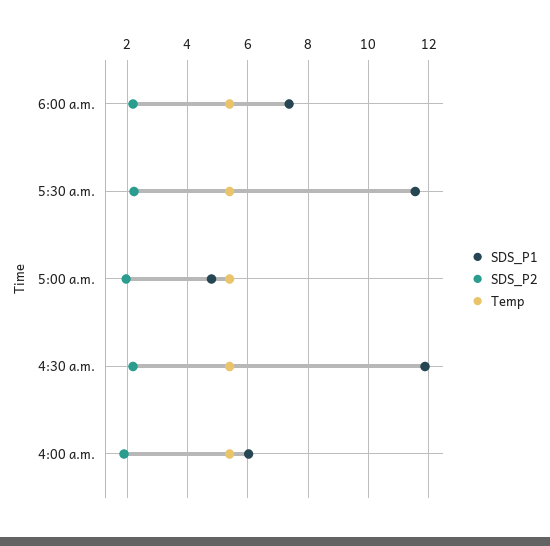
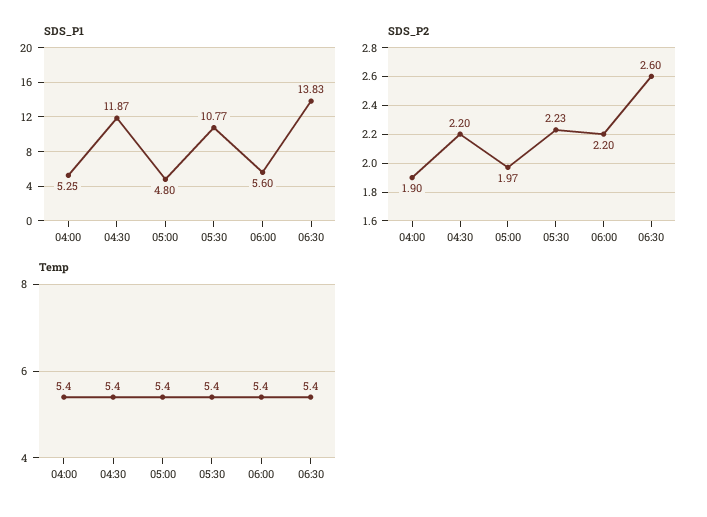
SDS_P1, 6:00 a.m.: 7.4 -> 5.6
SDS_P1, 5:30 a.m.: 11.6 -> 10.77
SDS_P1, 4:00 a.m.: 6 -> 5.25
SDS_P1, 06:30: none -> 13.83
SDS_P2, 06:30: none -> 2.6
Temp, 06:30: none -> 5.4

